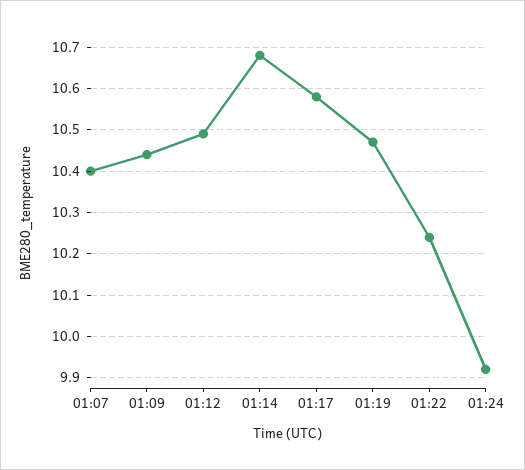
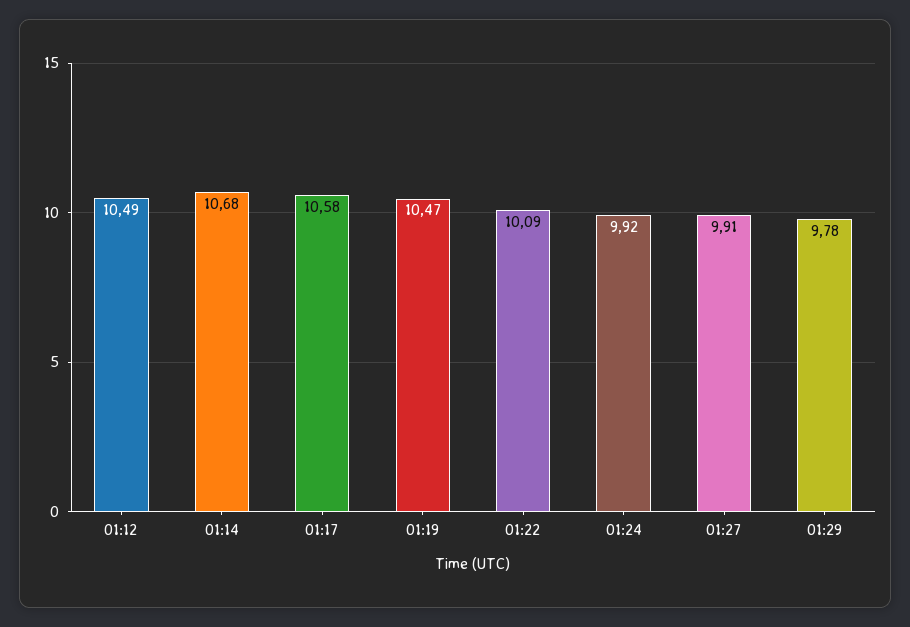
01:07: 10.4 -> none
01:09: 10.45 -> none
01:22: 10.25 -> 10.09
01:27: none -> 9.91
01:29: none -> 9.78

